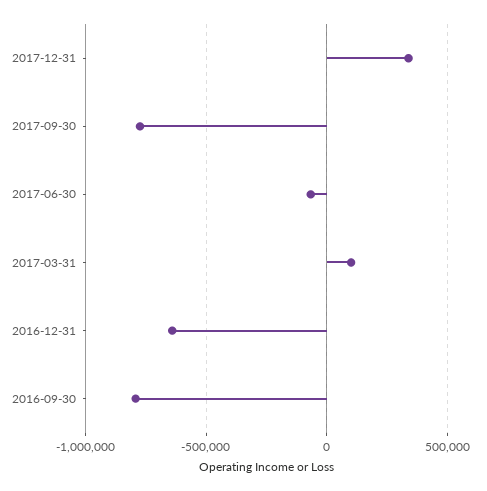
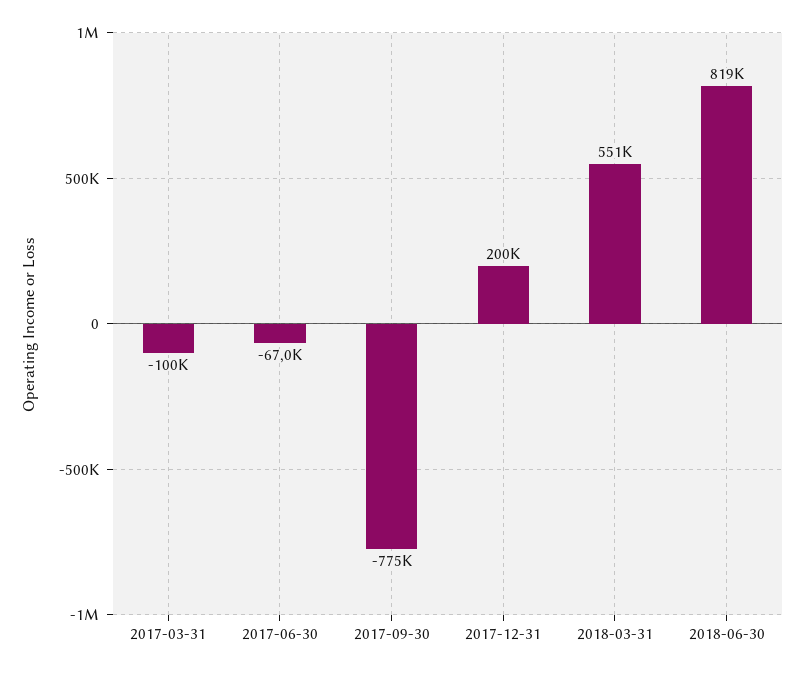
2017-12-31: 350000 -> 200000
2017-03-31: 100000 -> -100000
2016-12-31: -650000 -> none
2016-09-30: -800000 -> none
2018-03-31: none -> 551000
2018-06-30: none -> 819000

